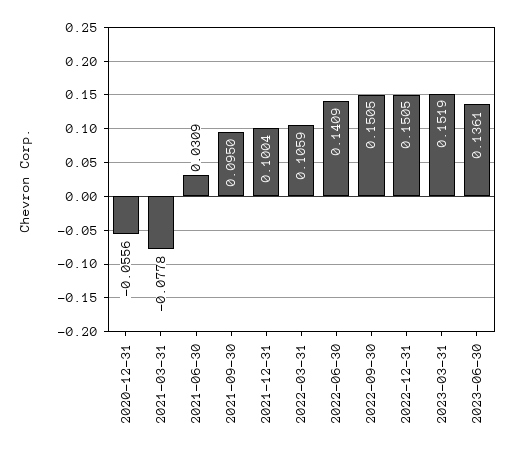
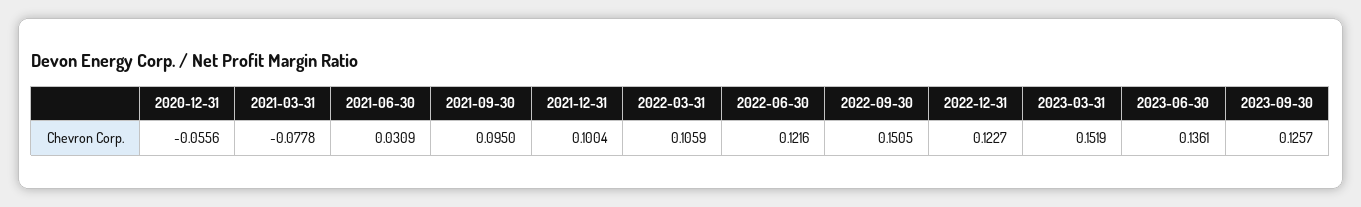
2022-06-30: 0.1409 -> 0.1216
2022-12-31: 0.1505 -> 0.1227
2023-09-30: none -> 0.1257

